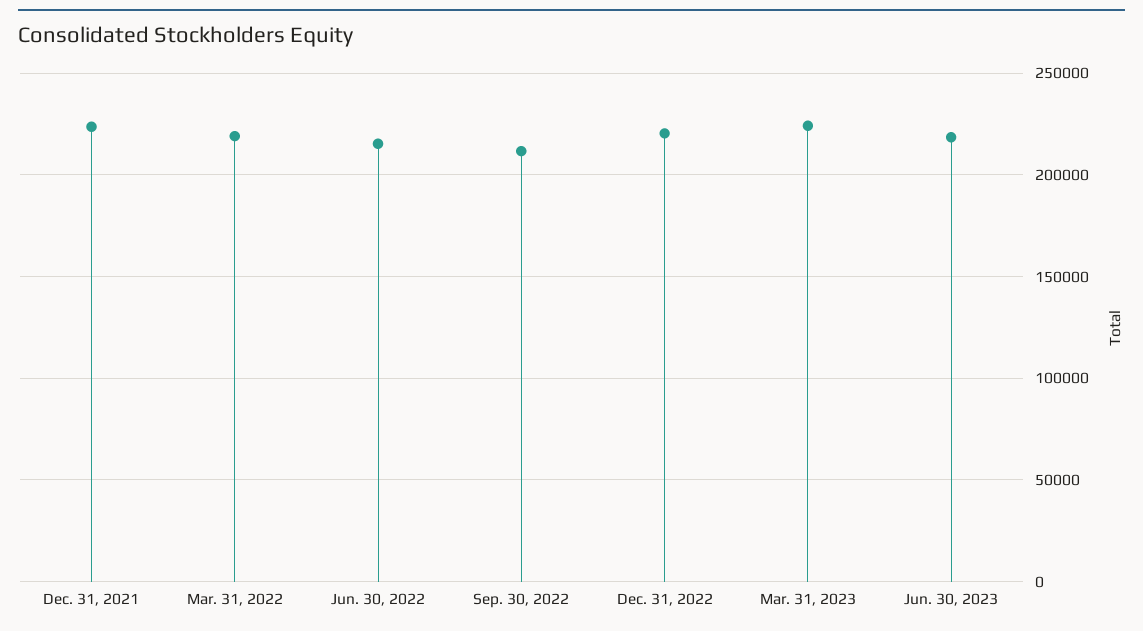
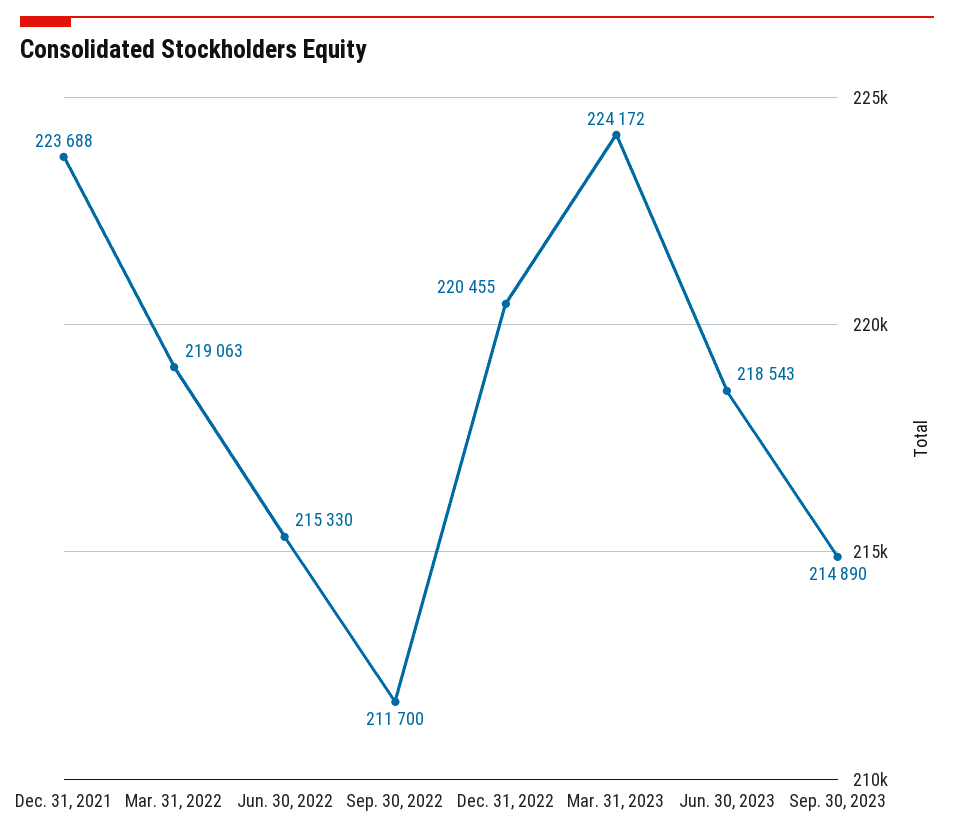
Sep. 30, 2023: none -> 214890

